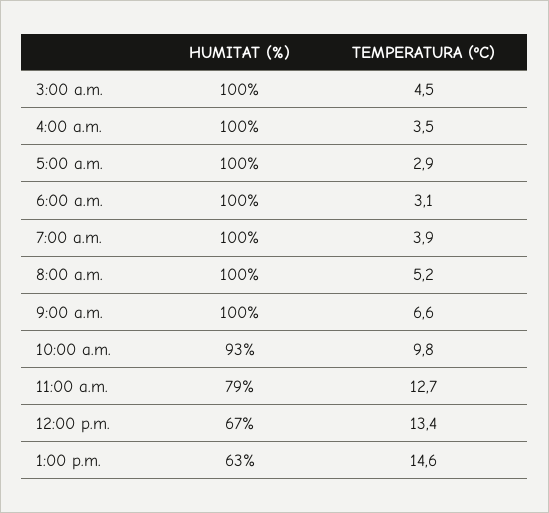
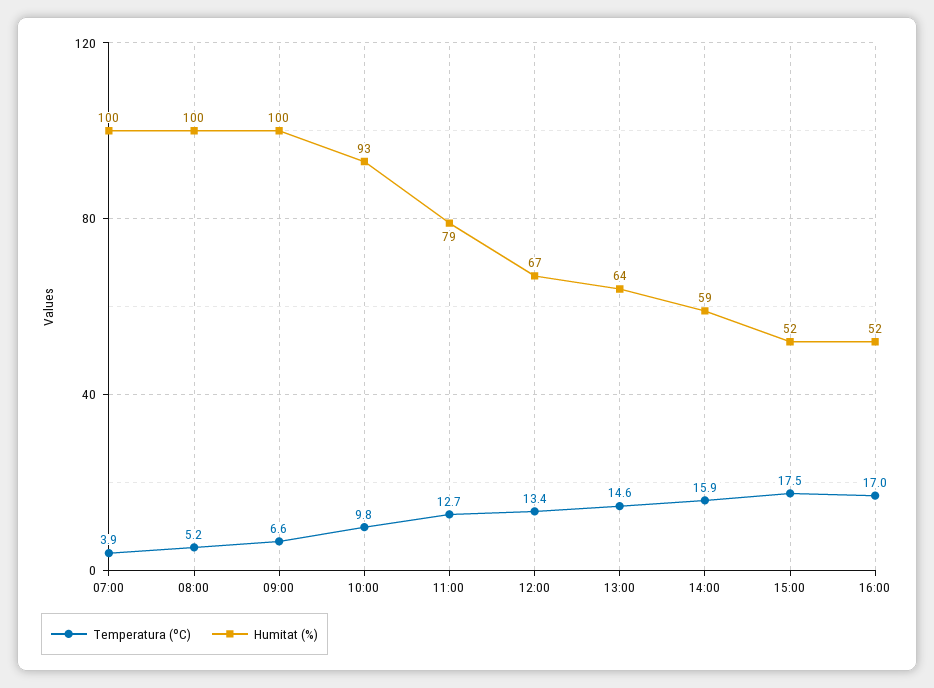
HUMITAT (%), 3:00 a.m.: 100 -> none
TEMPERATURA (ºC), 3:00 a.m.: 4.5 -> none
HUMITAT (%), 4:00 a.m.: 100 -> none
TEMPERATURA (ºC), 4:00 a.m.: 3.5 -> none
HUMITAT (%), 5:00 a.m.: 100 -> none
TEMPERATURA (ºC), 5:00 a.m.: 2.9 -> none
HUMITAT (%), 6:00 a.m.: 100 -> none
TEMPERATURA (ºC), 6:00 a.m.: 3.1 -> none
HUMITAT (%), 1:00 p.m.: 63 -> 64
TEMPERATURA (ºC), 14:00: none -> 15.9
HUMITAT (%), 14:00: none -> 59
TEMPERATURA (ºC), 15:00: none -> 17.5
HUMITAT (%), 15:00: none -> 52
TEMPERATURA (ºC), 16:00: none -> 17
HUMITAT (%), 16:00: none -> 52

